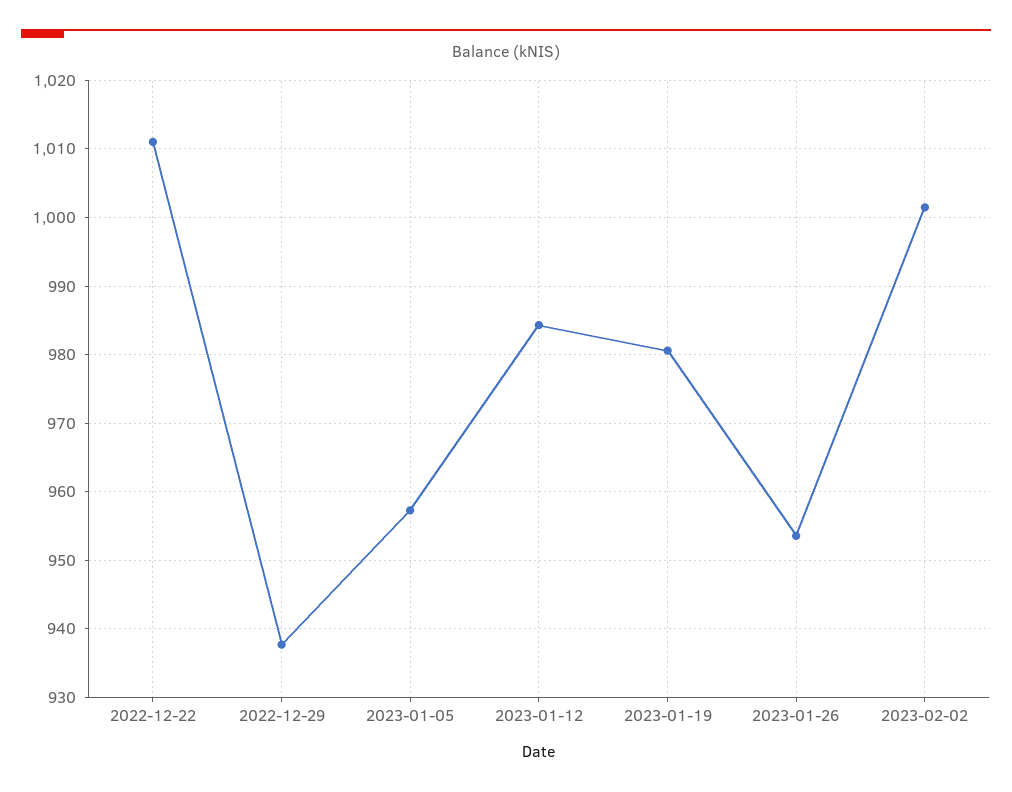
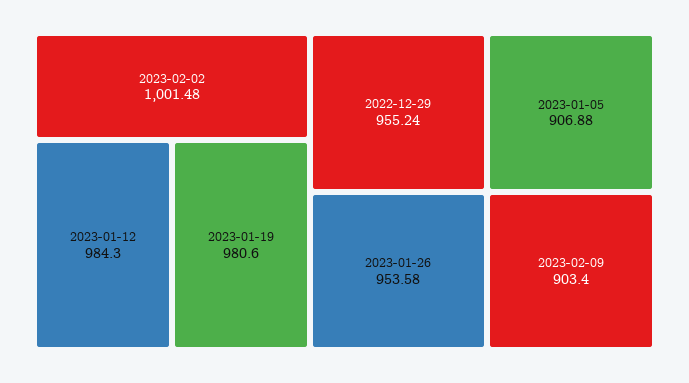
2022-12-22: 1011 -> none
2022-12-29: 938 -> 955.24
2023-01-05: 957 -> 906.88
2023-02-09: none -> 903.4

